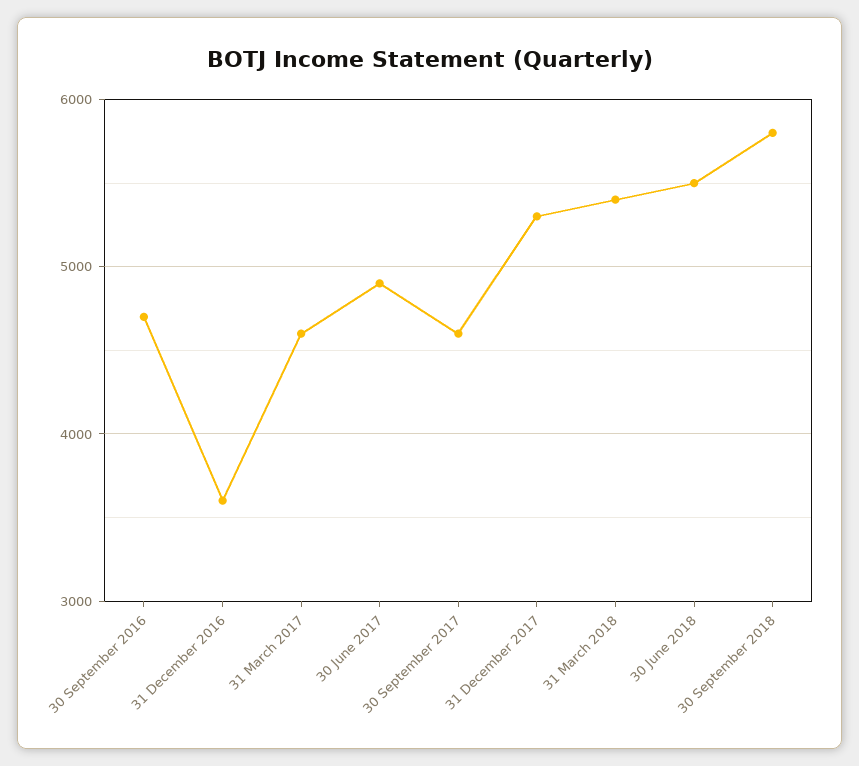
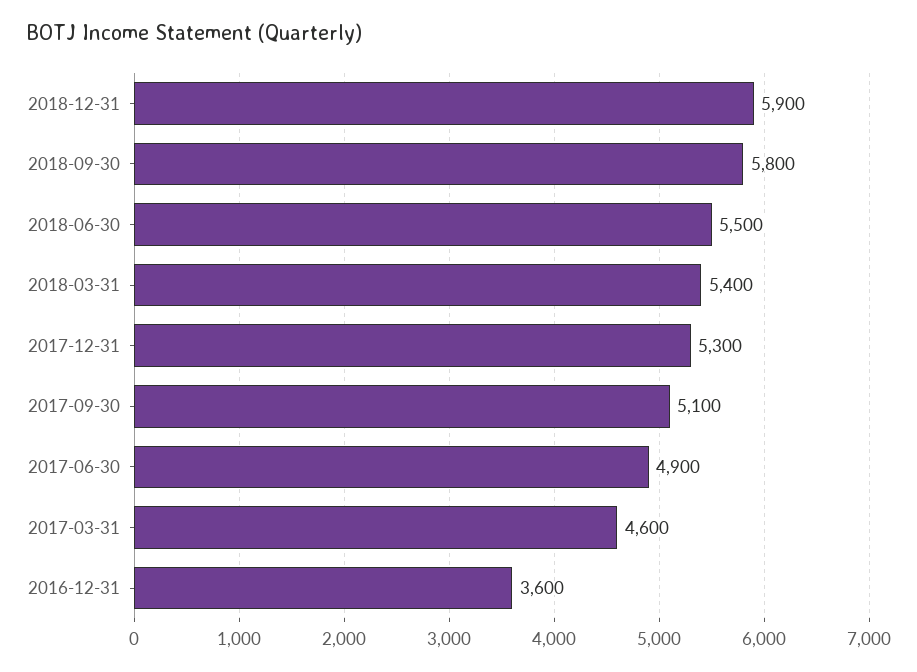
30 September 2016: 4700 -> none
30 September 2017: 4600 -> 5100
2018-12-31: none -> 5900

